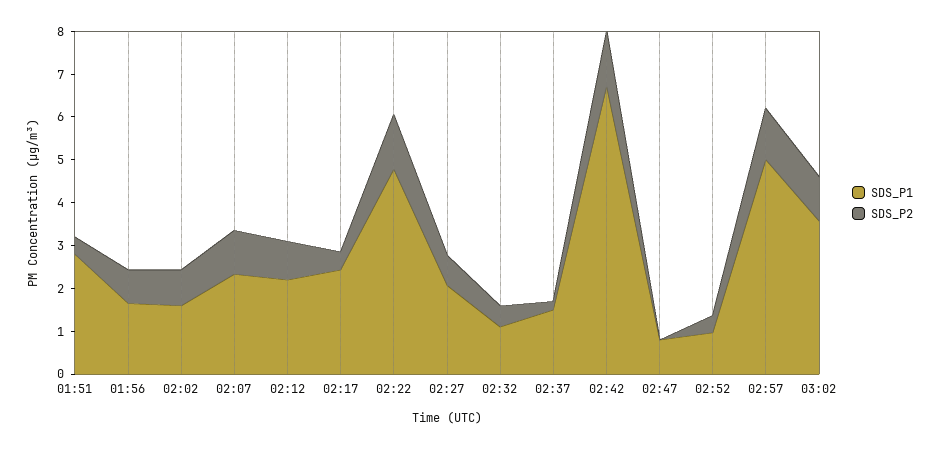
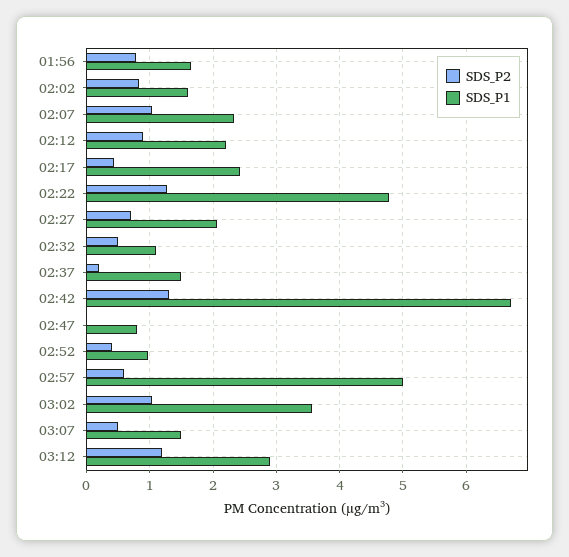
SDS_P1, 01:51: 2.8 -> none
SDS_P2, 01:51: 0.4 -> none
SDS_P2, 02:57: 1.2 -> 0.6
SDS_P2, 03:07: none -> 0.5
SDS_P1, 03:07: none -> 1.5
SDS_P2, 03:12: none -> 1.2
SDS_P1, 03:12: none -> 2.9

